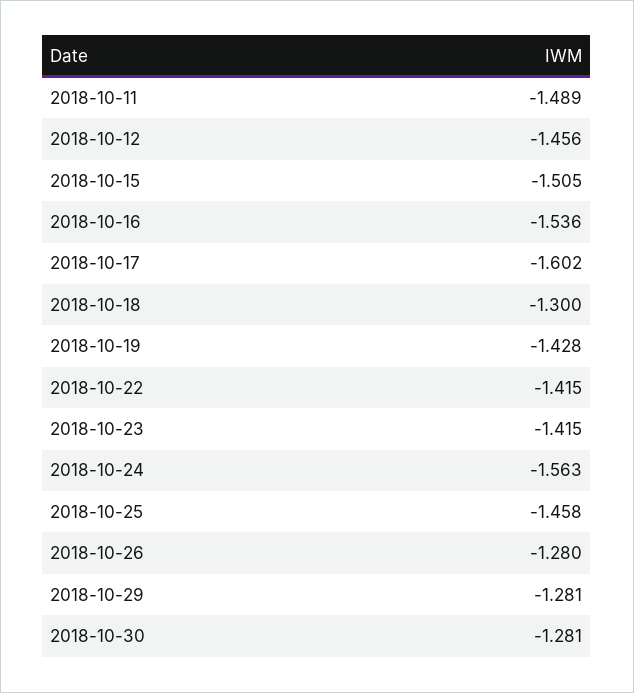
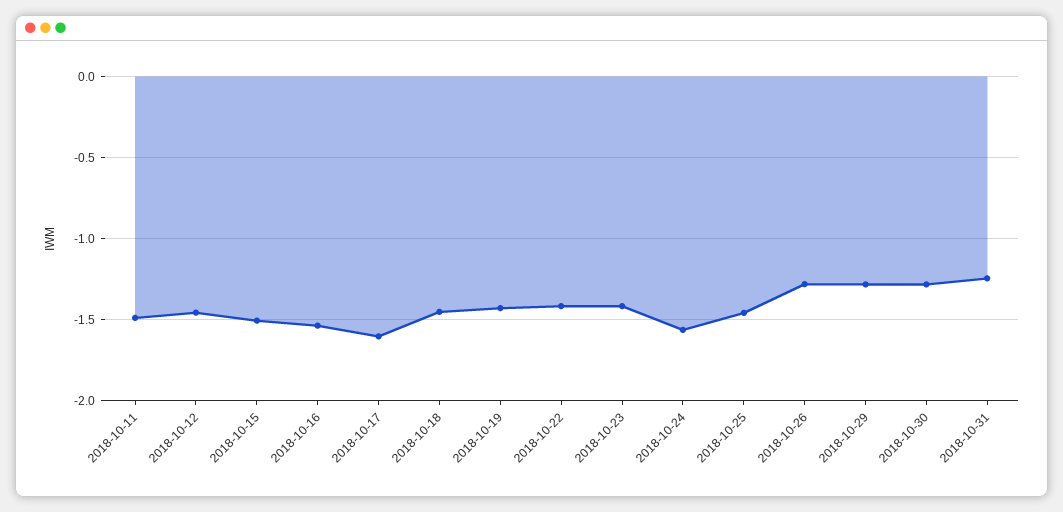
2018-10-18: -1.3 -> -1.45
2018-10-31: none -> -1.25

